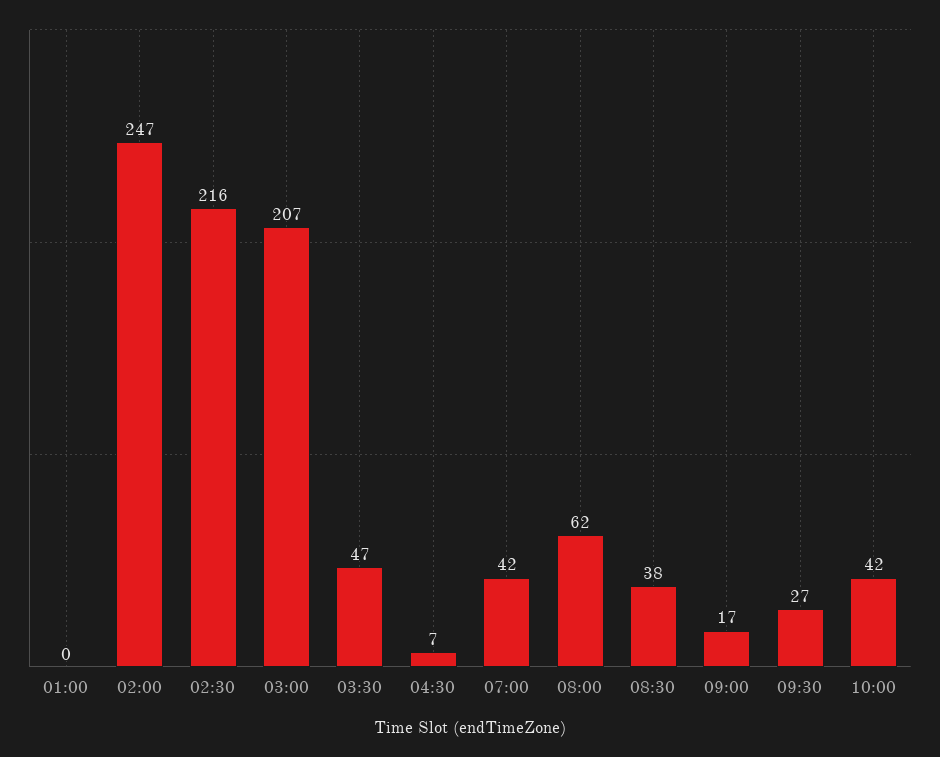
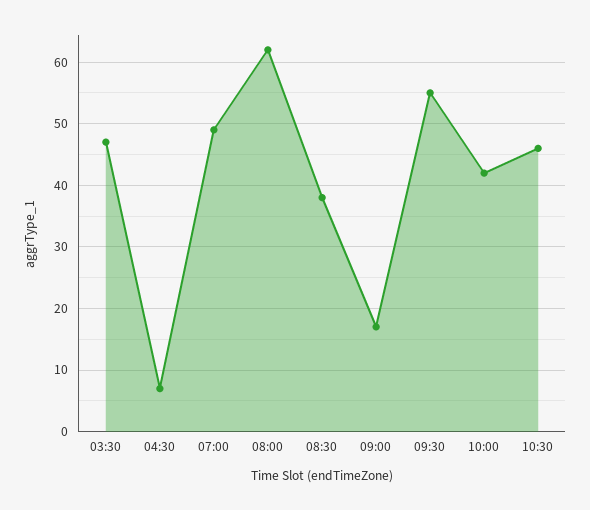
01:00: 0 -> none
02:00: 247 -> none
02:30: 216 -> none
03:00: 207 -> none
07:00: 42 -> 49
09:30: 27 -> 55
10:30: none -> 46

